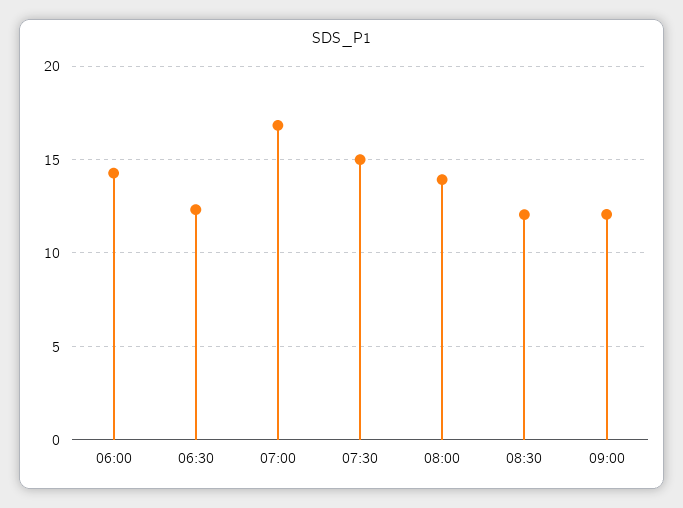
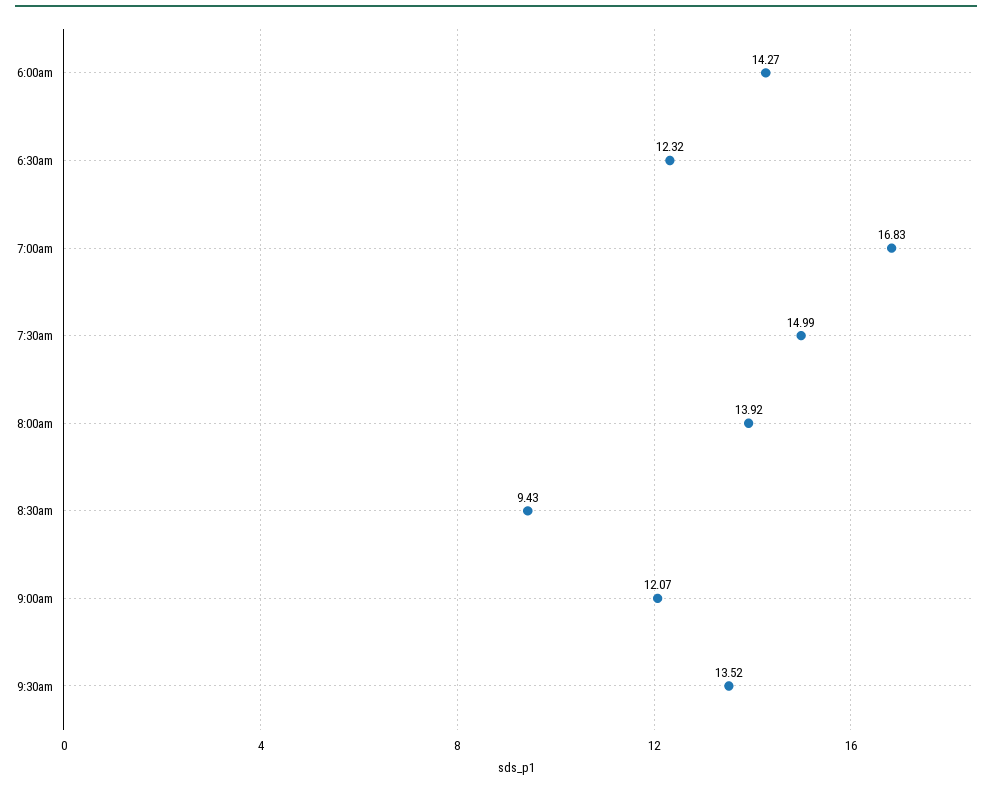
08:30: 12 -> 9.43
9:30am: none -> 13.52

